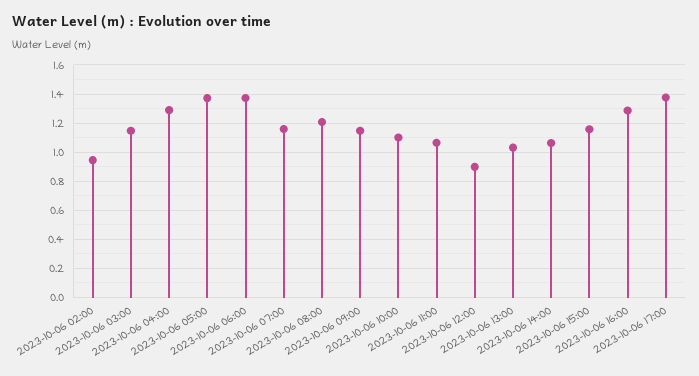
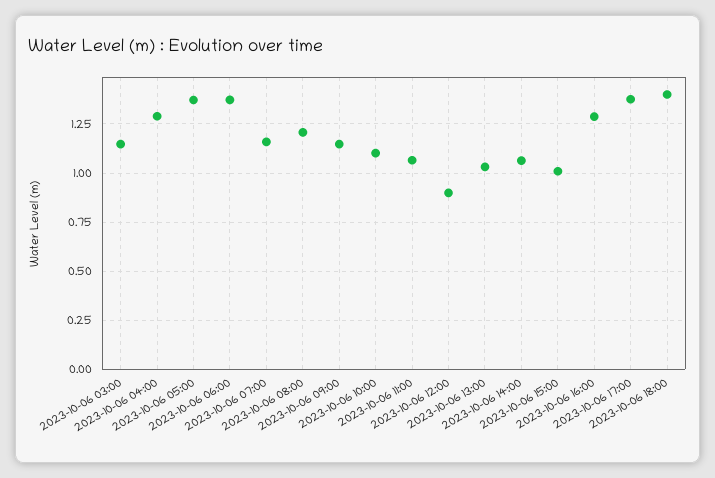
2023-10-06 02:00: 0.95 -> none
2023-10-06 15:00: 1.15 -> 1
2023-10-06 18:00: none -> 1.4

